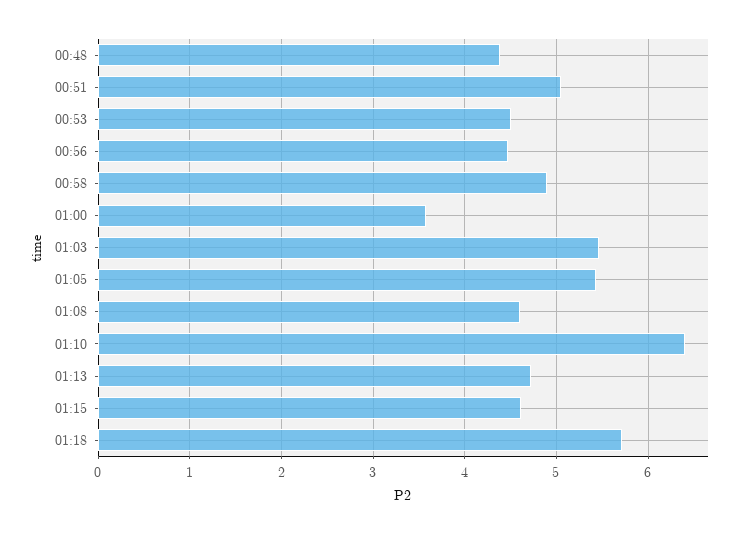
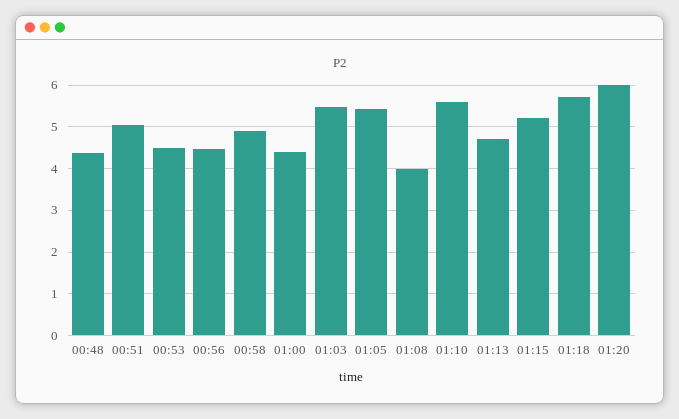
01:00: 3.6 -> 4.4
01:08: 4.6 -> 4
01:10: 6.4 -> 5.6
01:15: 4.6 -> 5.2
01:20: none -> 6

